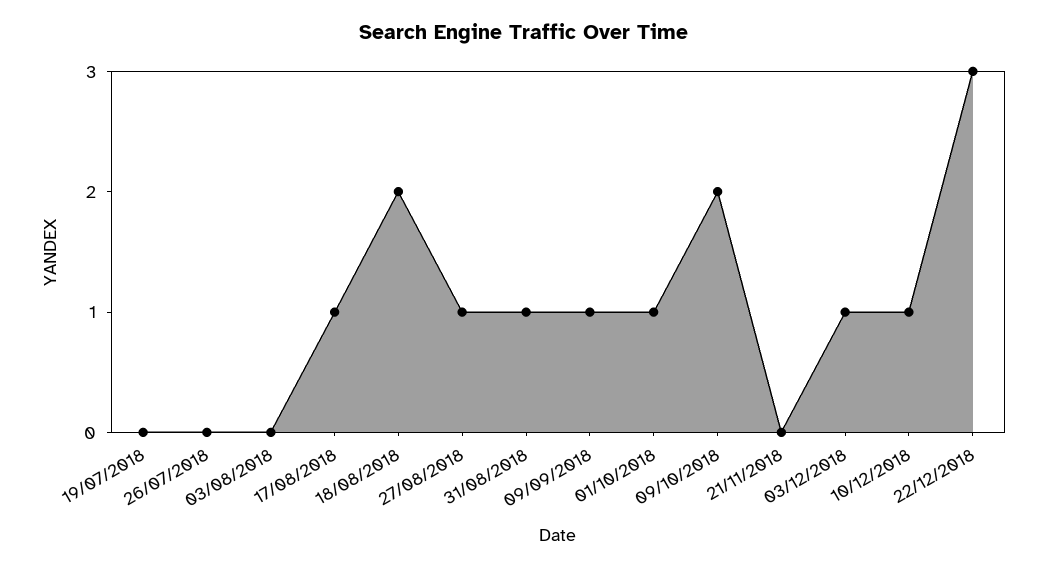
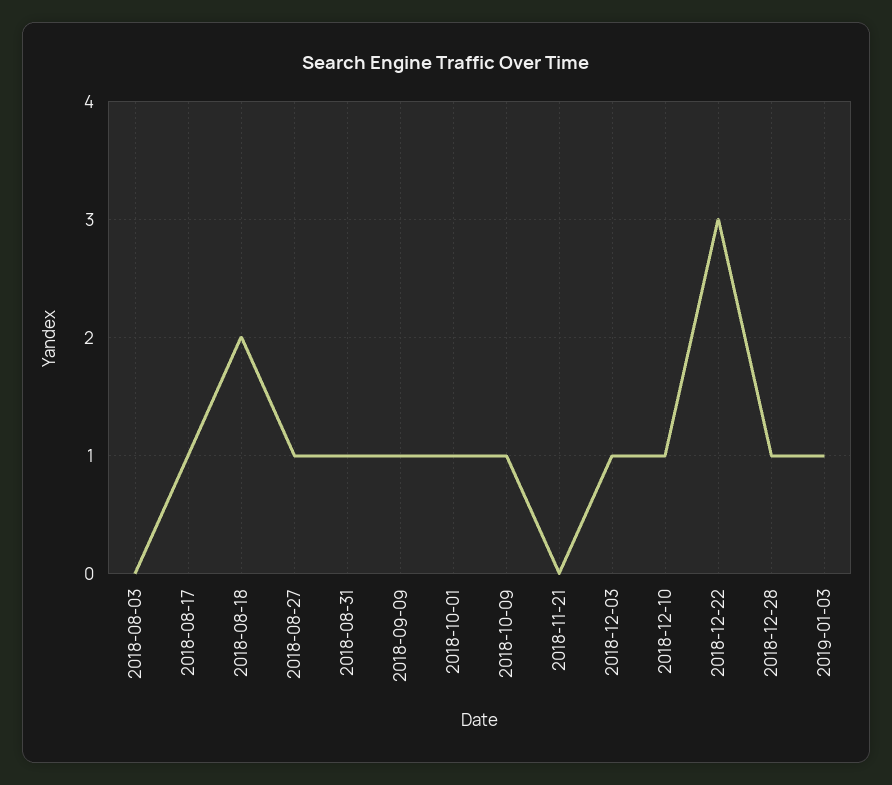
19/07/2018: 0 -> none
26/07/2018: 0 -> none
09/10/2018: 2 -> 1
2018-12-28: none -> 1
2019-01-03: none -> 1

